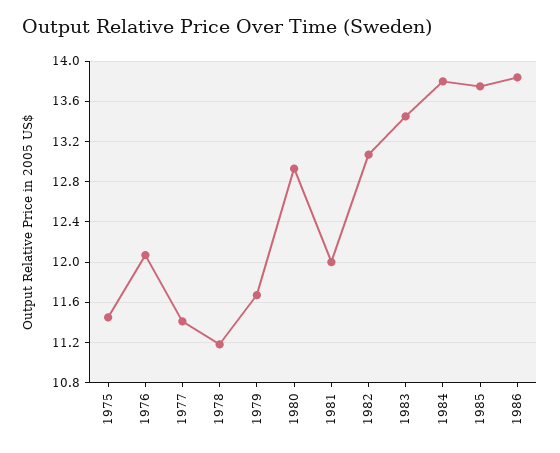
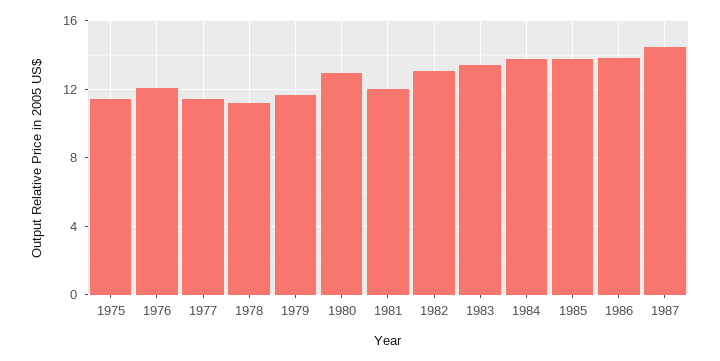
1987: none -> 14.5

